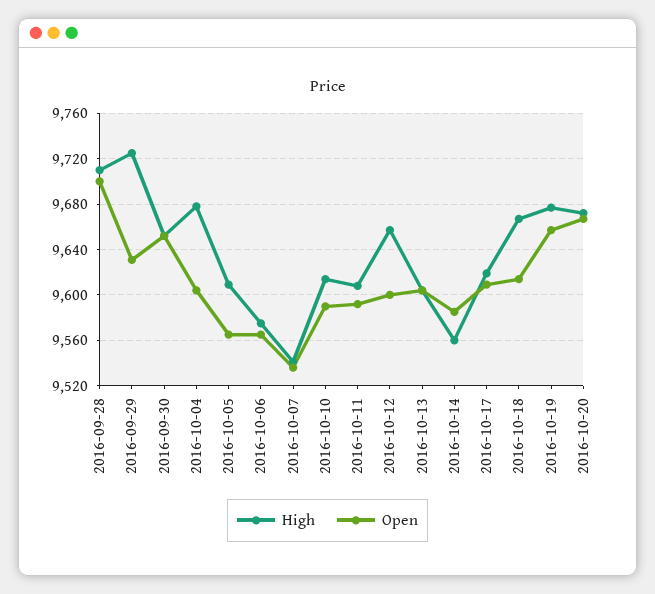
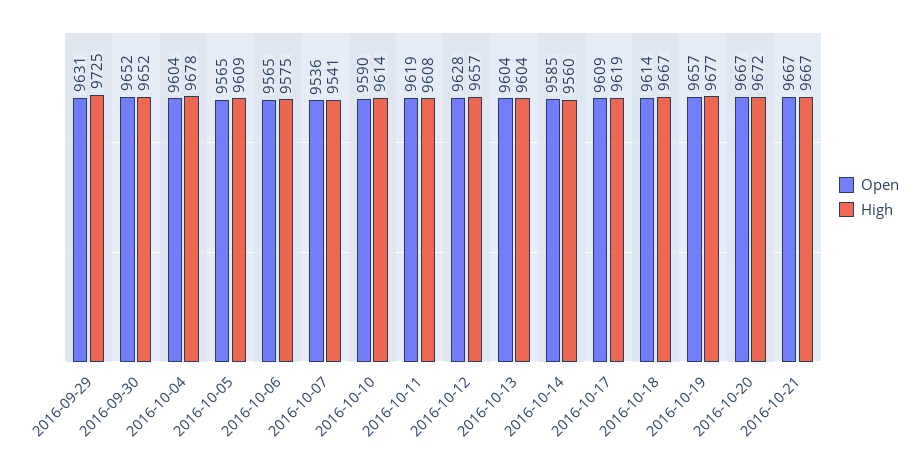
High, 2016-09-28: 9710 -> none
Open, 2016-09-28: 9700 -> none
Open, 2016-10-11: 9590 -> 9619
Open, 2016-10-12: 9600 -> 9628
Open, 2016-10-21: none -> 9667
High, 2016-10-21: none -> 9667

